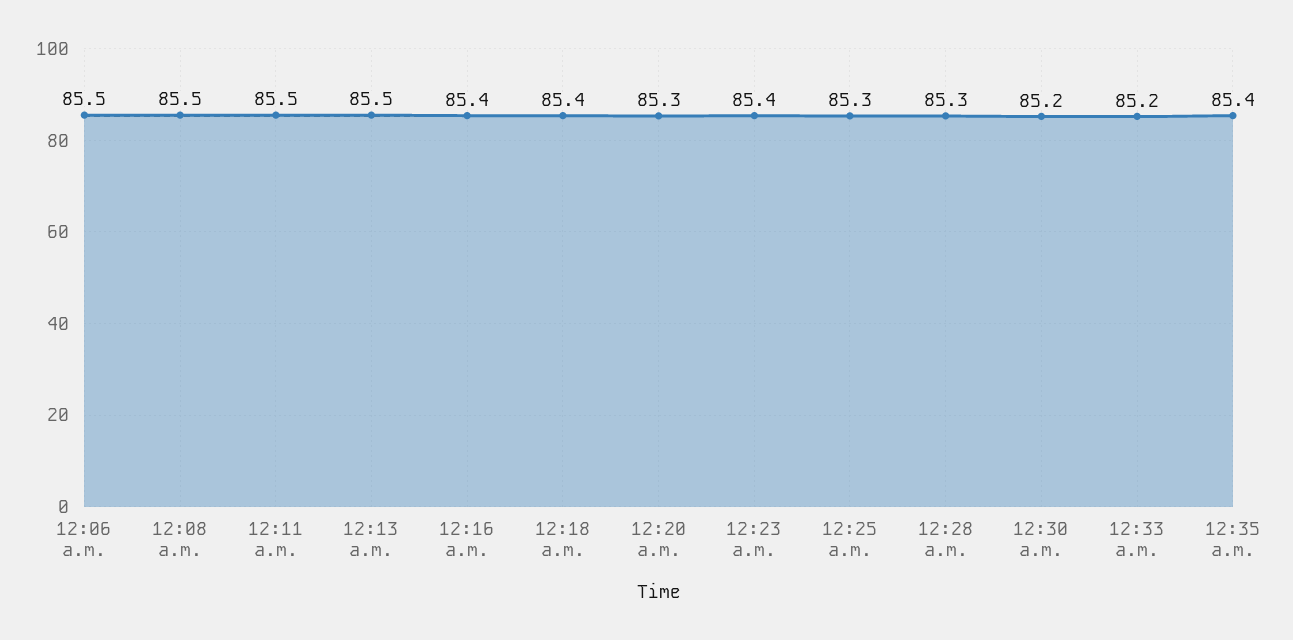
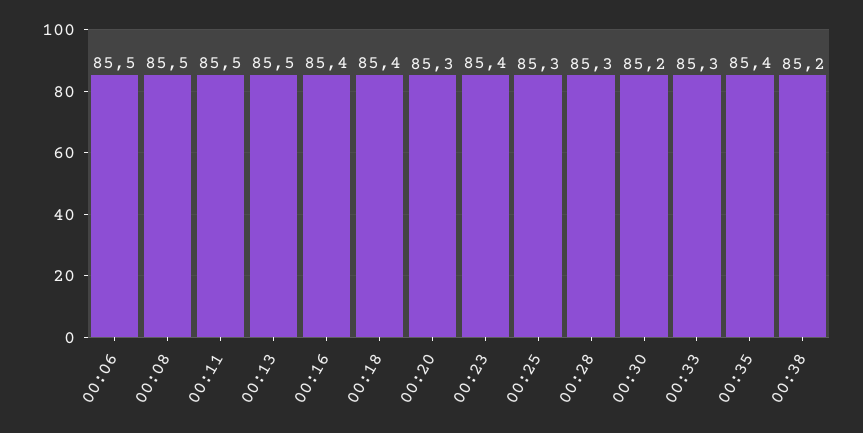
12:33 a.m.: 85.2 -> 85.3
00:38: none -> 85.2

